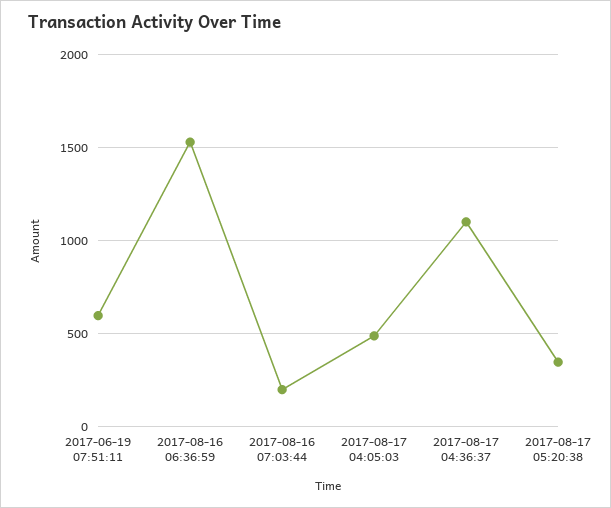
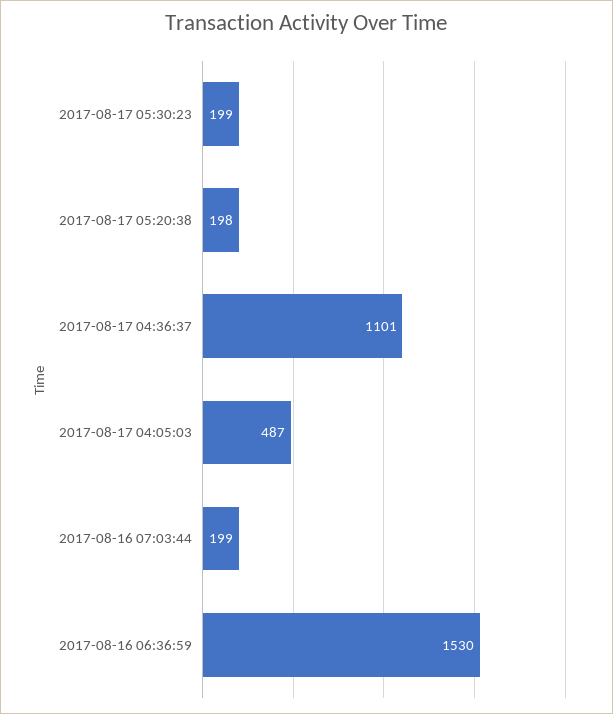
2017-06-19 07:51:11: 600 -> none
2017-08-17 05:20:38: 350 -> 198
2017-08-17 05:30:23: none -> 199

